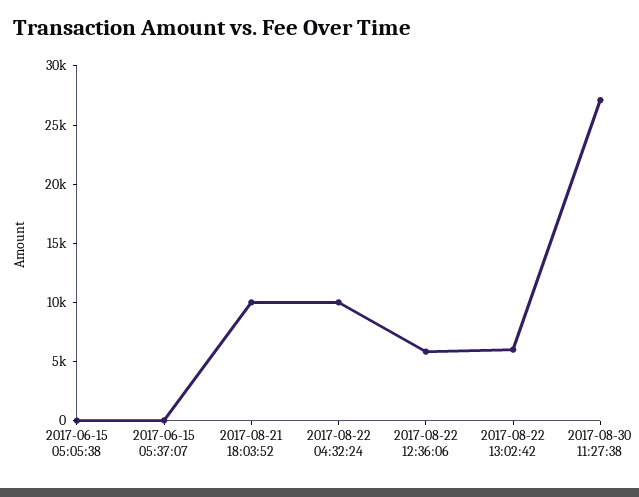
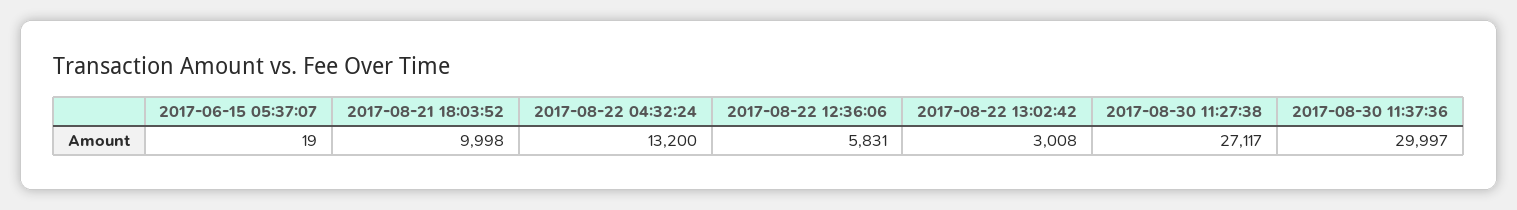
2017-06-15 05:05:38: 0 -> none
2017-08-22 04:32:24: 10000 -> 13200
2017-08-22 13:02:42: 6000 -> 3008
2017-08-30 11:37:36: none -> 29997

